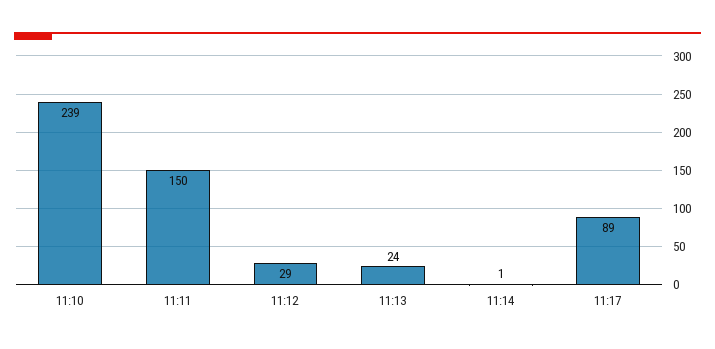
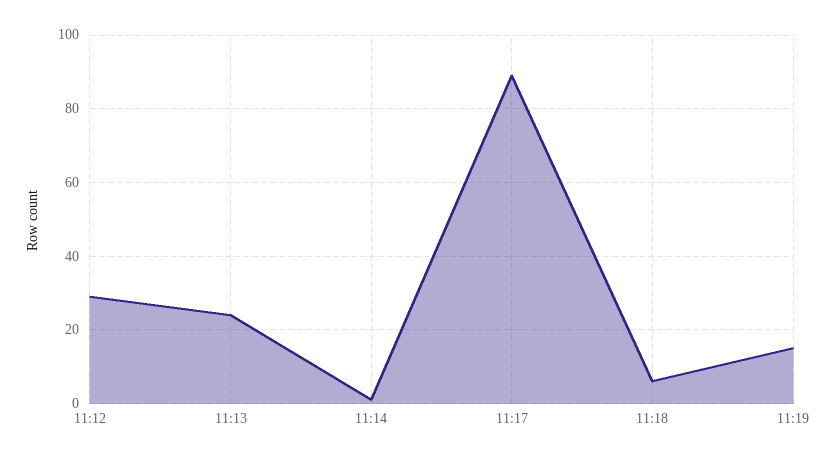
11:10: 239 -> none
11:11: 150 -> none
11:18: none -> 5
11:19: none -> 15

